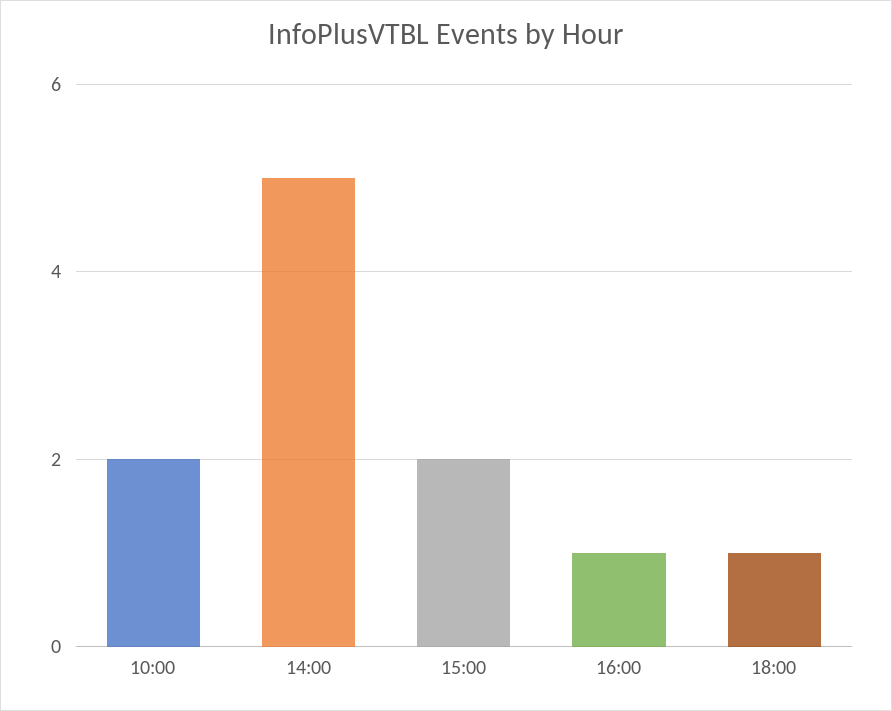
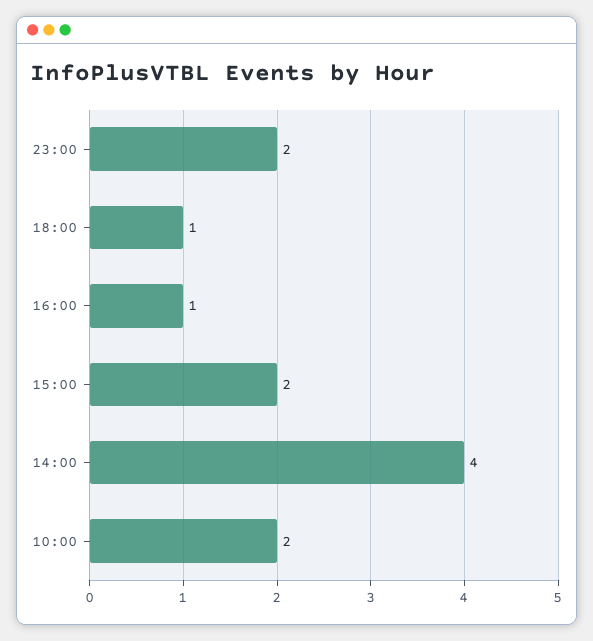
14:00: 5 -> 4
23:00: none -> 2

